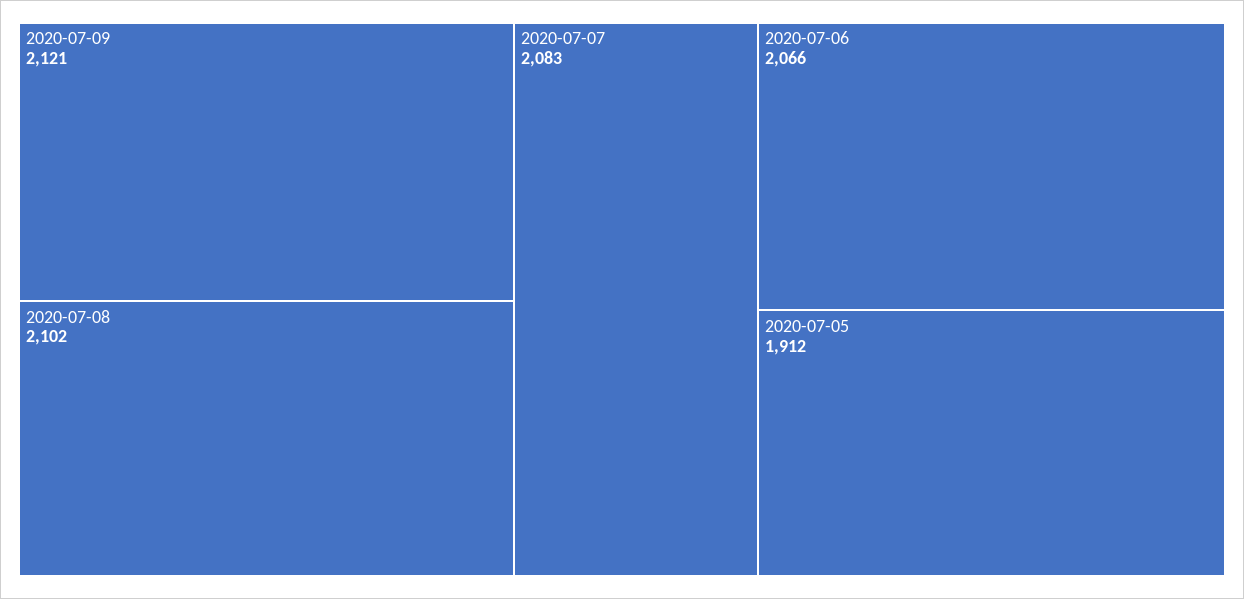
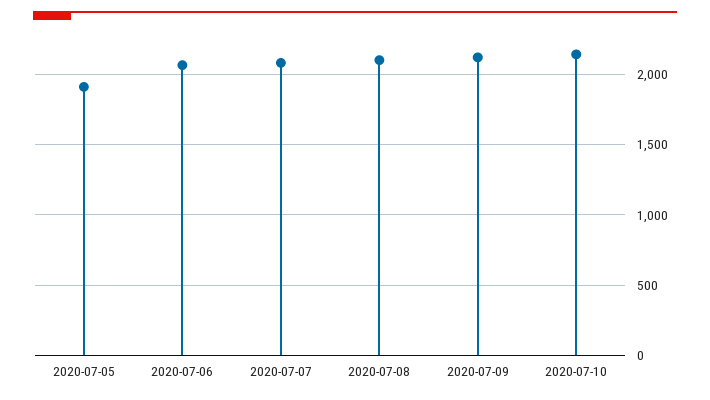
2020-07-10: none -> 2150

